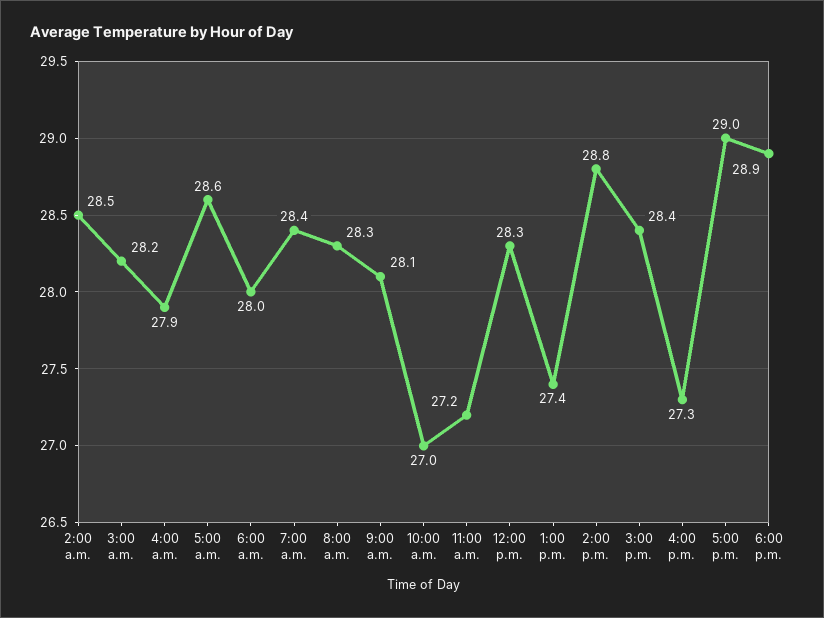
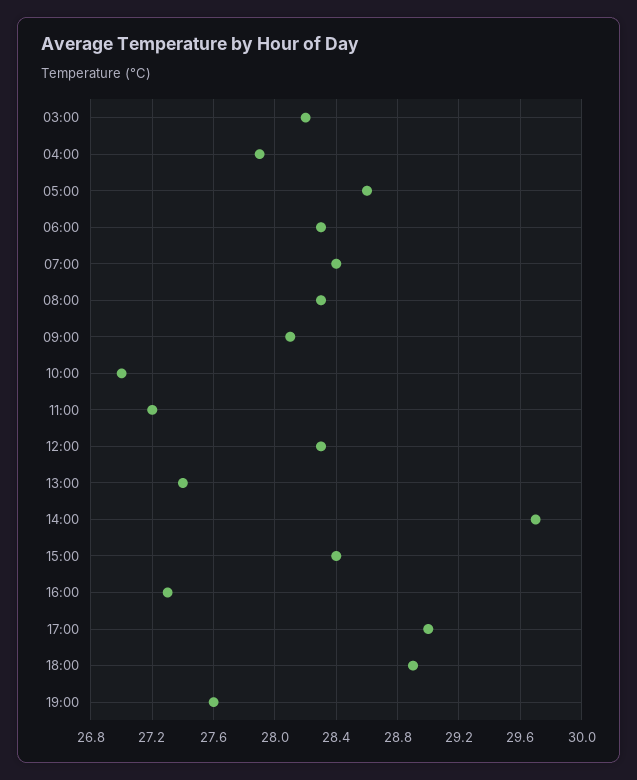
2:00 a.m.: 28.5 -> none
6:00 a.m.: 28 -> 28.3
2:00 p.m.: 28.8 -> 29.7
19:00: none -> 27.6

